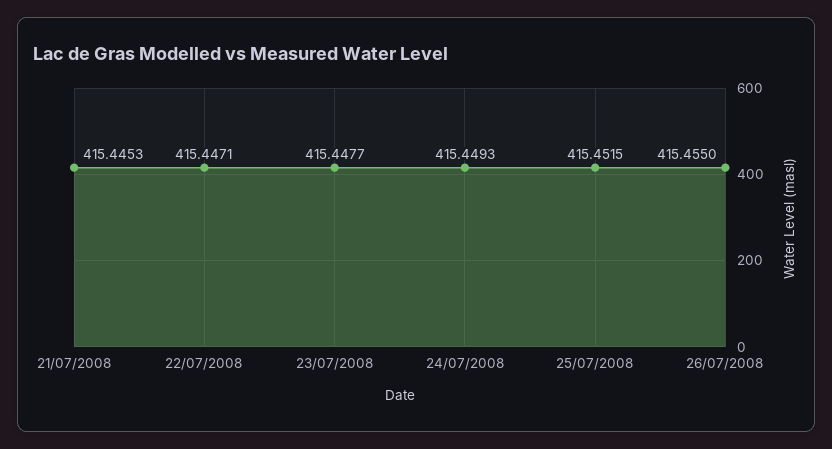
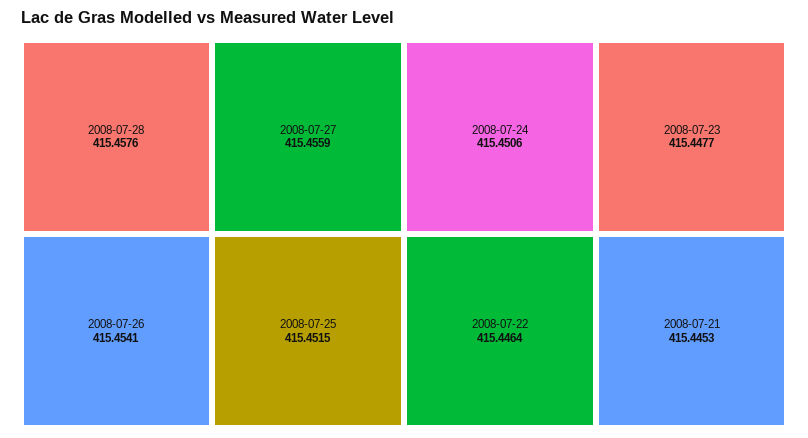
22/07/2008: 415.4471 -> 415.4464
24/07/2008: 415.4493 -> 415.4506
26/07/2008: 415.455 -> 415.4541
2008-07-28: none -> 415.4576
2008-07-27: none -> 415.4559

